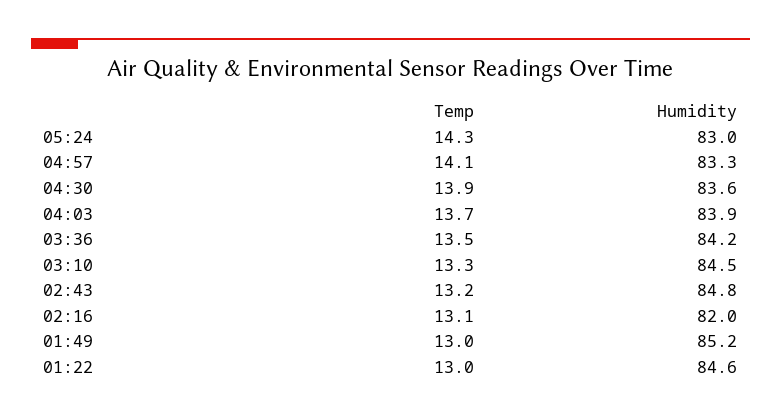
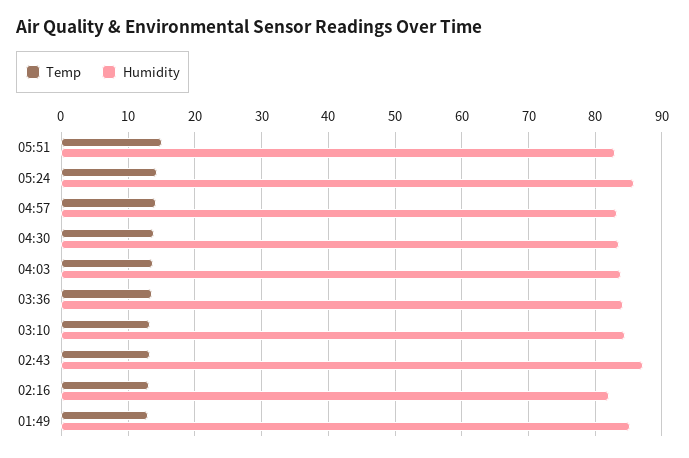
Humidity, 05:24: 83 -> 86
Humidity, 02:43: 84.8 -> 87
Temp, 01:22: 13 -> none
Humidity, 01:22: 84.6 -> none
Temp, 05:51: none -> 15
Humidity, 05:51: none -> 83

